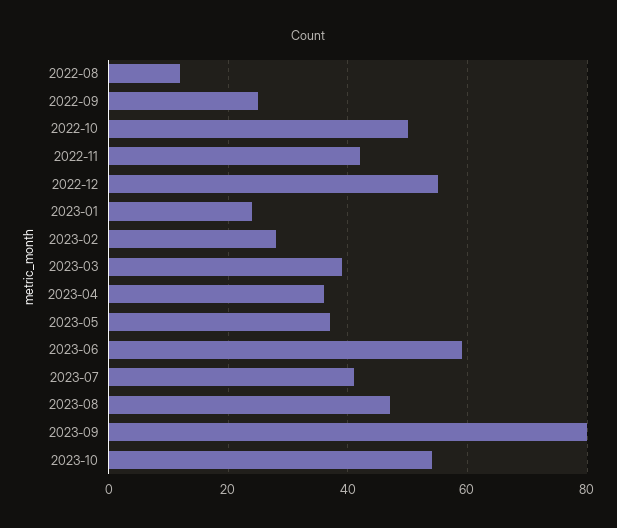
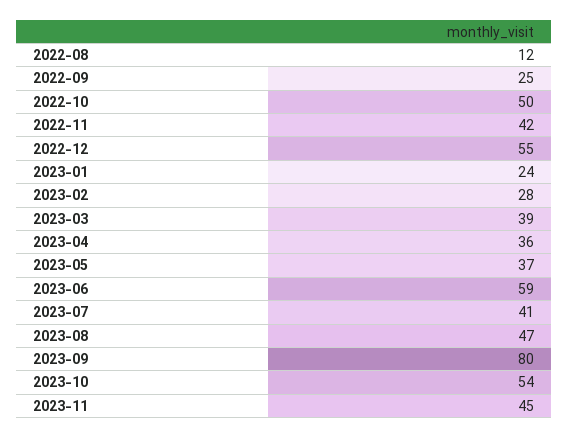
2023-11: none -> 45

